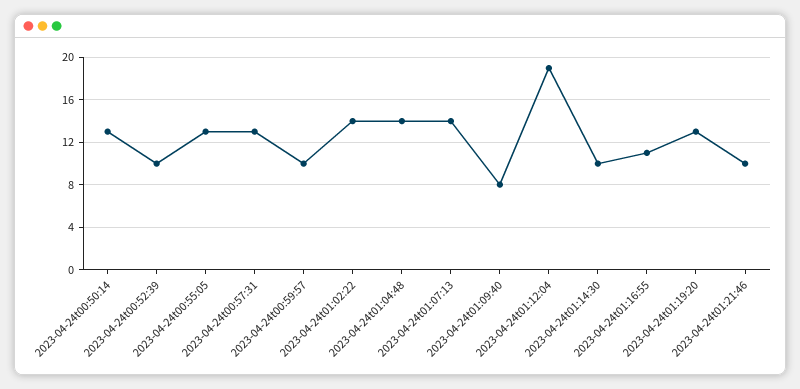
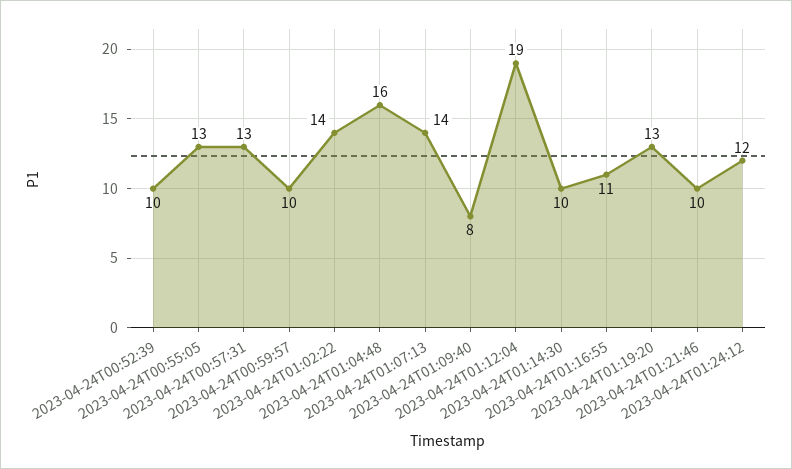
2023-04-24t00:50:14: 13 -> none
2023-04-24t01:04:48: 14 -> 16
2023-04-24T01:24:12: none -> 12

